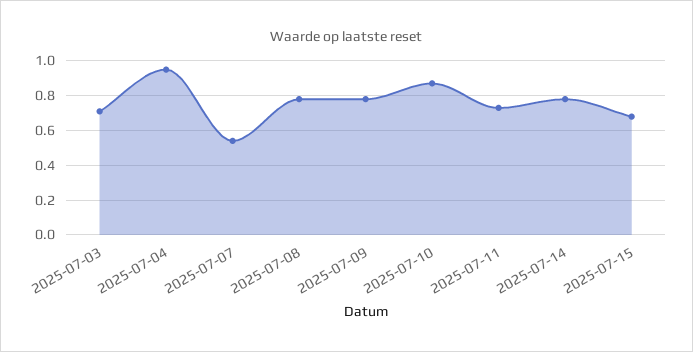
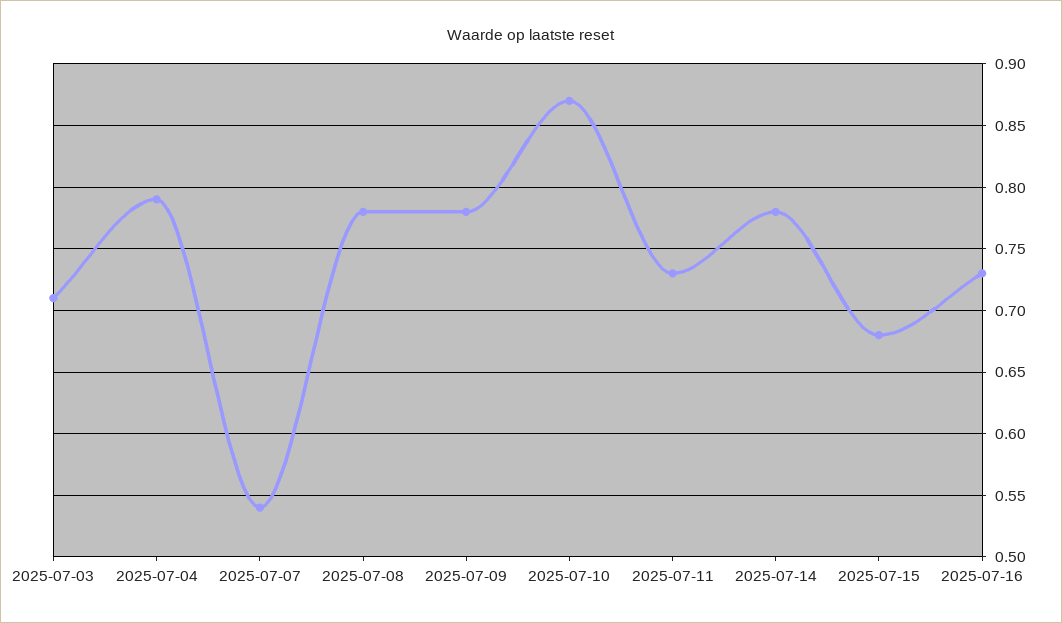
2025-07-04: 0.95 -> 0.79
2025-07-16: none -> 0.73

